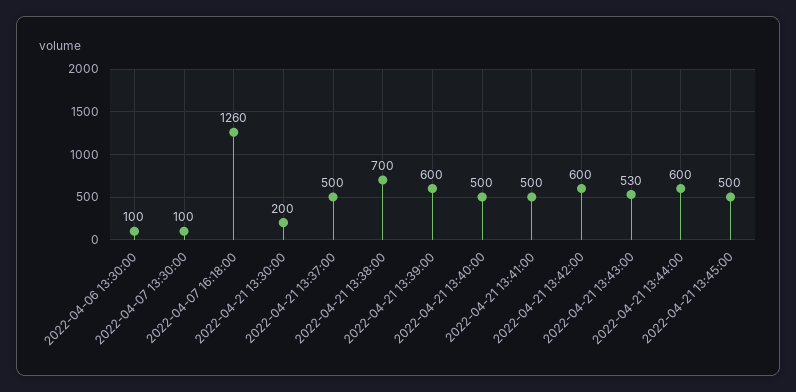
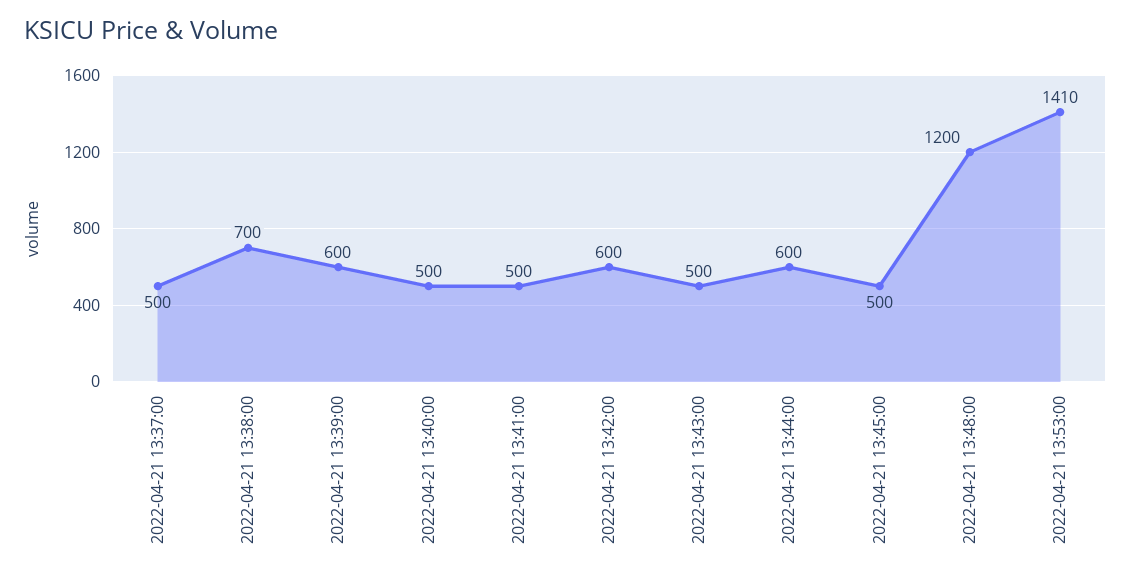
2022-04-06 13:30:00: 100 -> none
2022-04-07 13:30:00: 100 -> none
2022-04-07 16:18:00: 1260 -> none
2022-04-21 13:30:00: 200 -> none
2022-04-21 13:43:00: 530 -> 500
2022-04-21 13:48:00: none -> 1200
2022-04-21 13:53:00: none -> 1410

